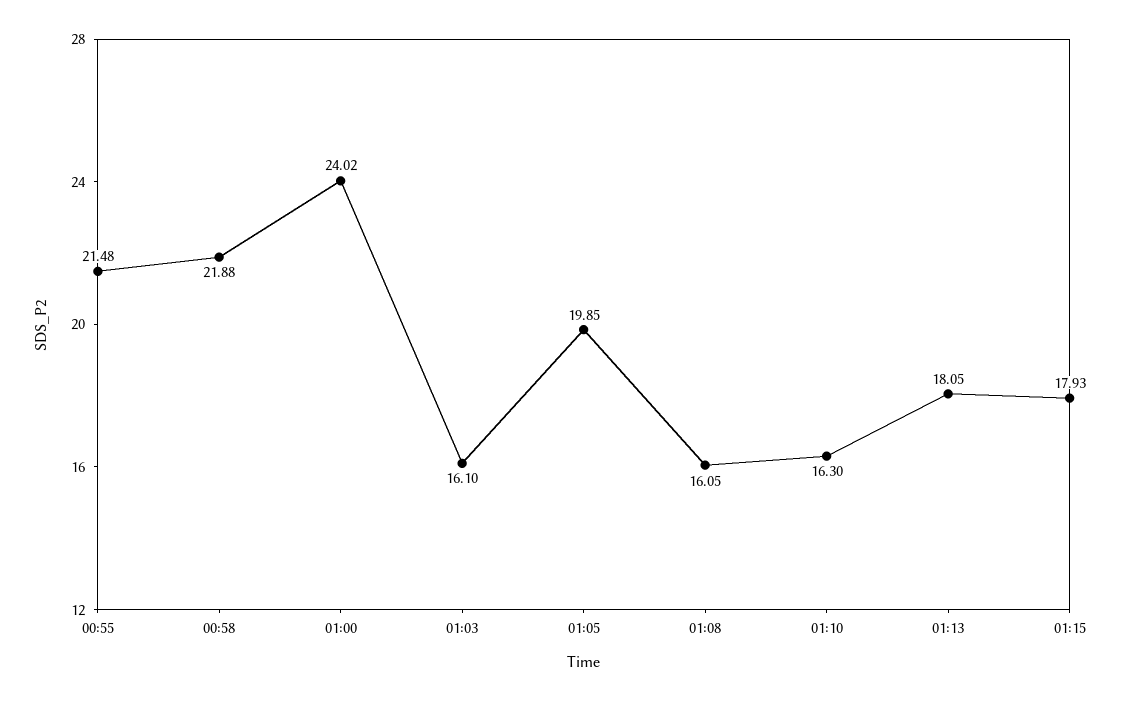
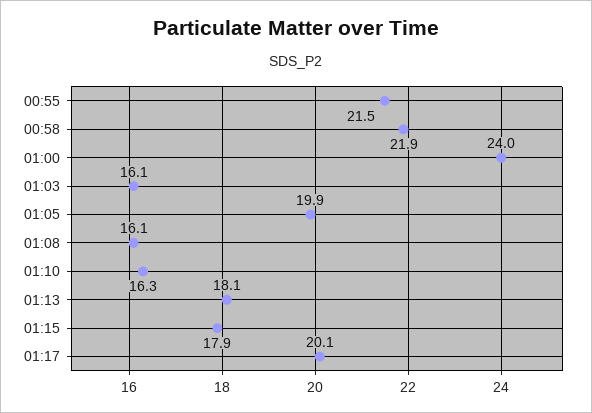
01:17: none -> 20.1

